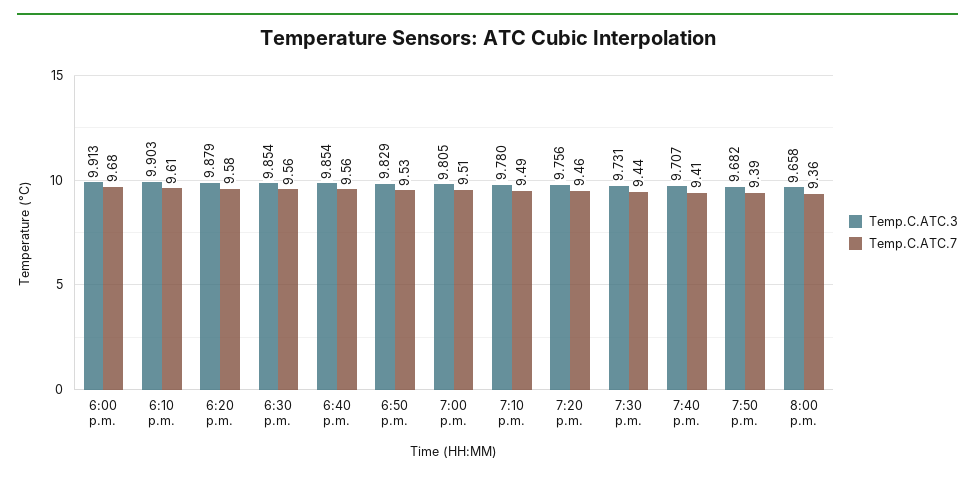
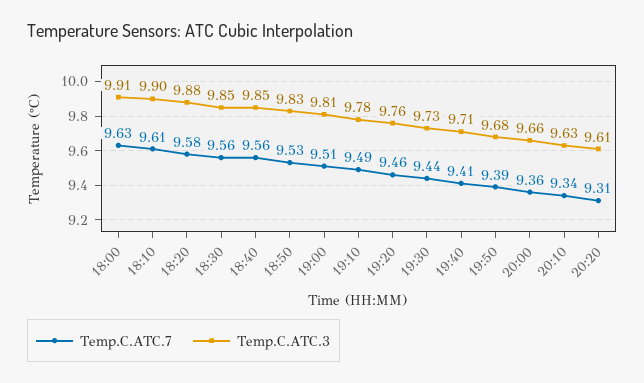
Temp.C.ATC.7, 6:00 p.m.: 9.68 -> 9.63
Temp.C.ATC.7, 20:10: none -> 9.34
Temp.C.ATC.3, 20:10: none -> 9.63
Temp.C.ATC.7, 20:20: none -> 9.31
Temp.C.ATC.3, 20:20: none -> 9.61

